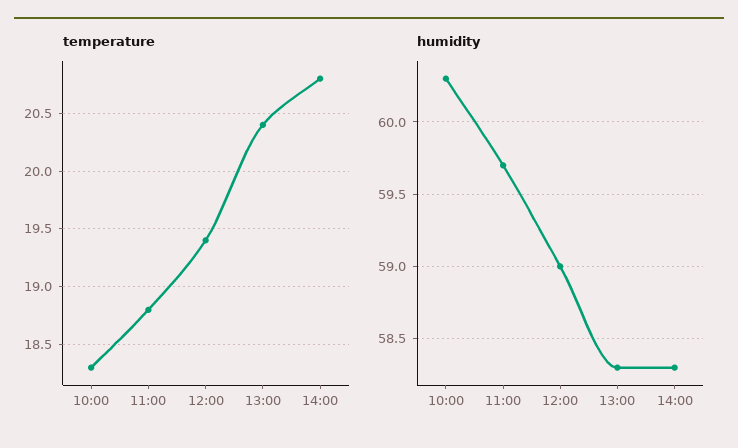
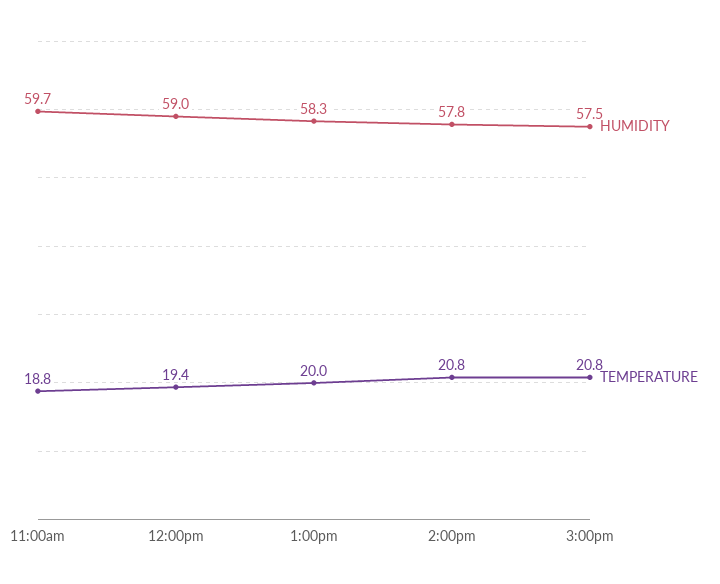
temperature, 10:00: 18.3 -> none
temperature, 13:00: 20.4 -> 20
humidity, 10:00: 60.3 -> none
humidity, 14:00: 58.3 -> 57.8
humidity, 3:00pm: none -> 57.5
temperature, 3:00pm: none -> 20.8

